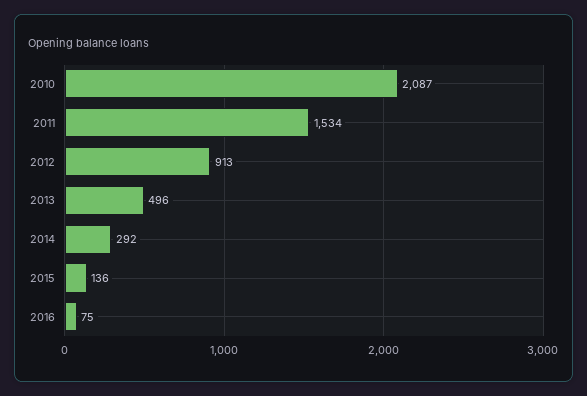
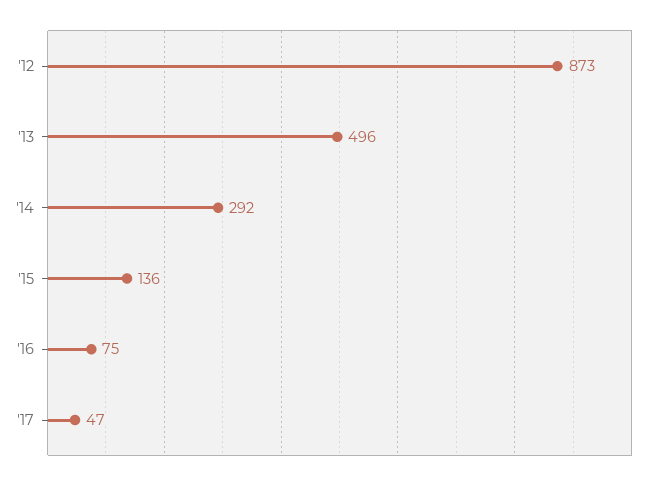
2010: 2087 -> none
2011: 1534 -> none
2012: 913 -> 873
'17: none -> 47

